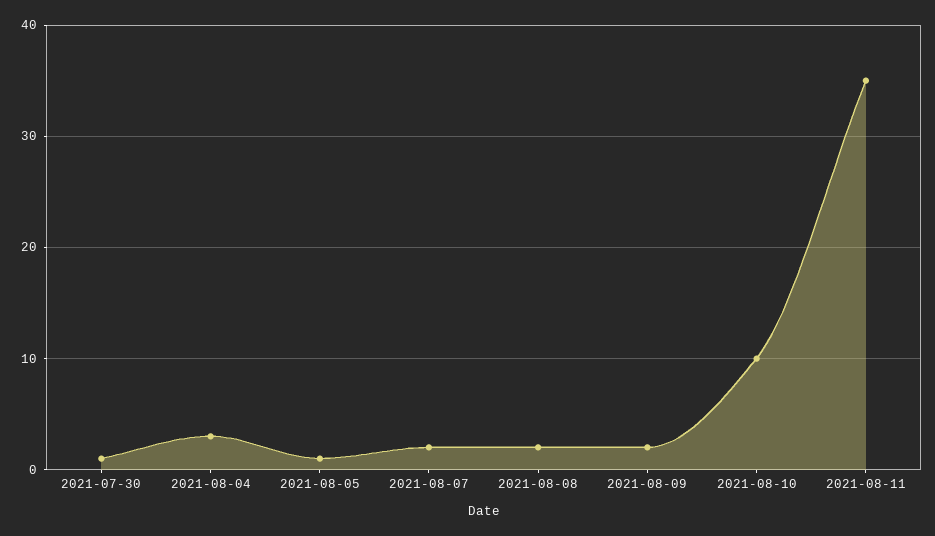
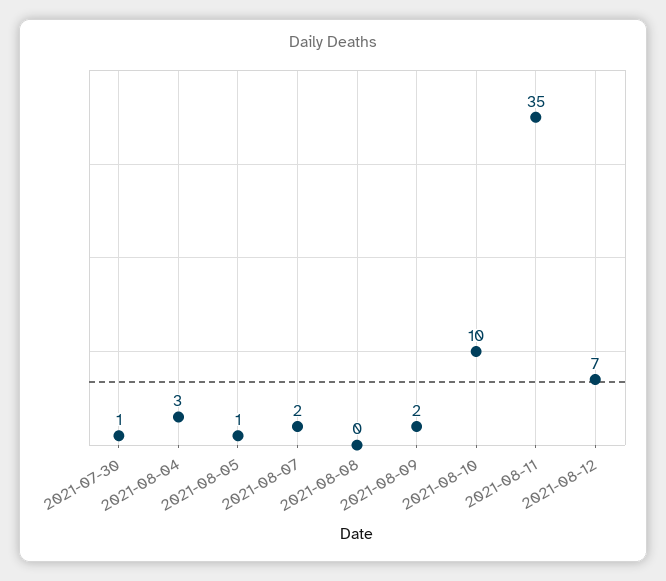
2021-08-08: 2 -> 0
2021-08-12: none -> 7

